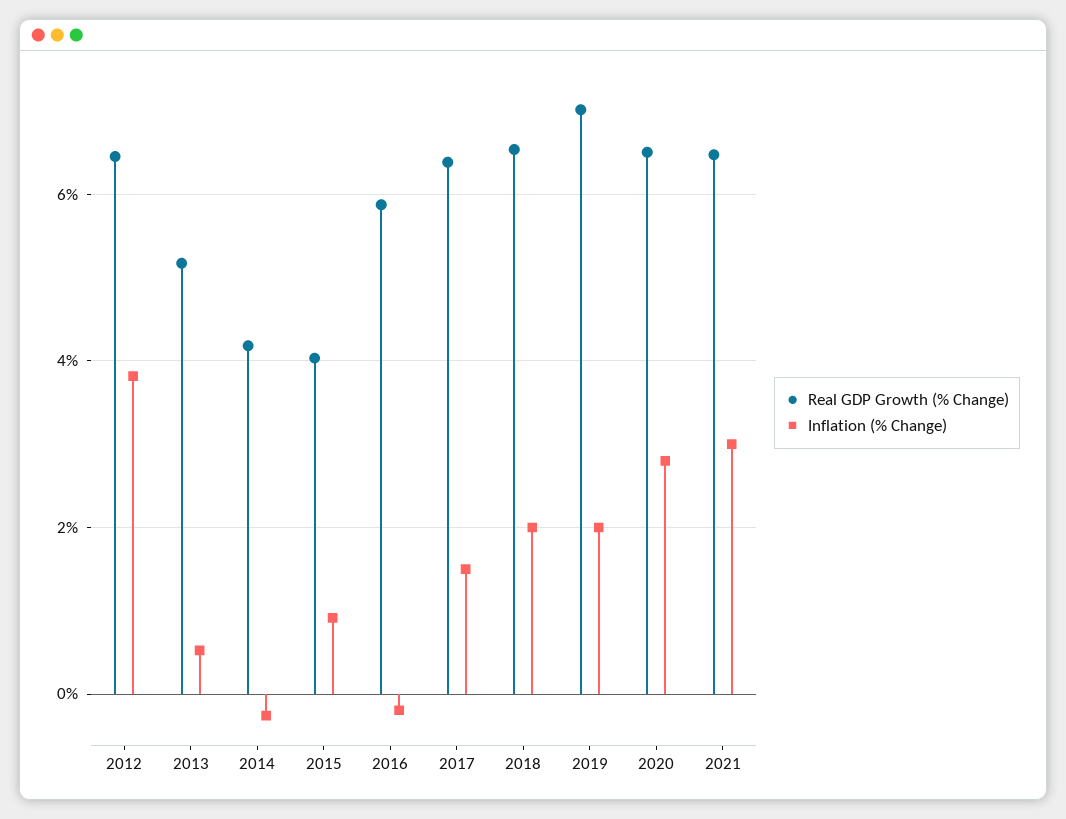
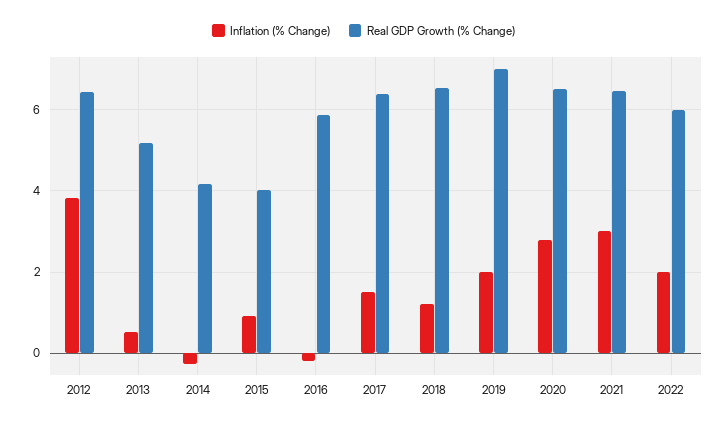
Inflation (% Change), 2018: 2 -> 1.2
Inflation (% Change), 2022: none -> 2
Real GDP Growth (% Change), 2022: none -> 6

